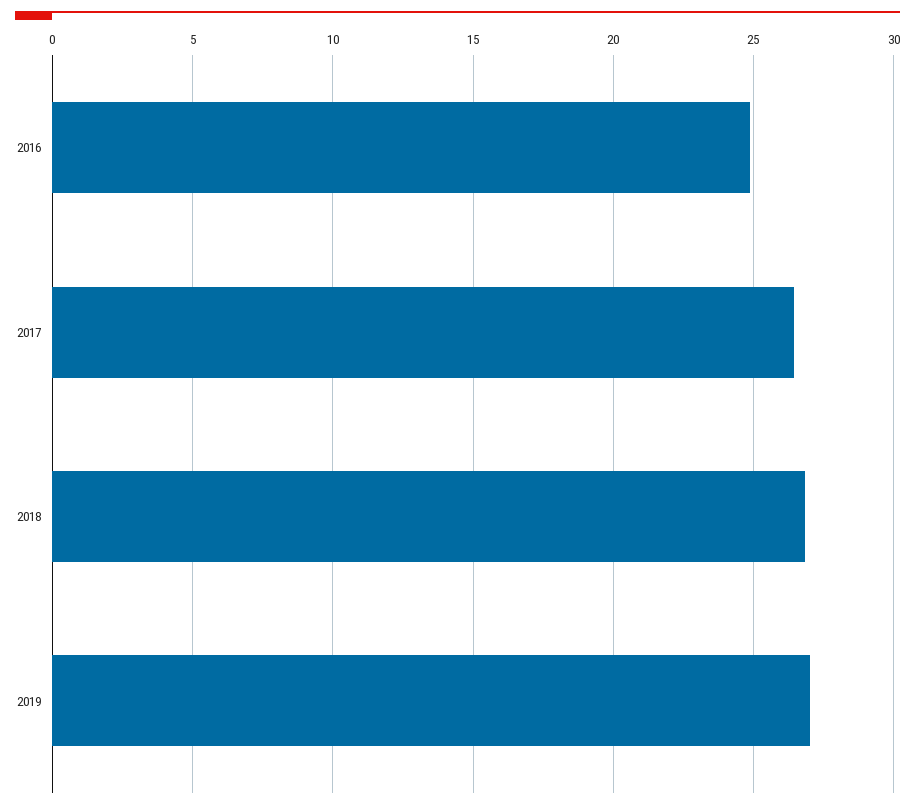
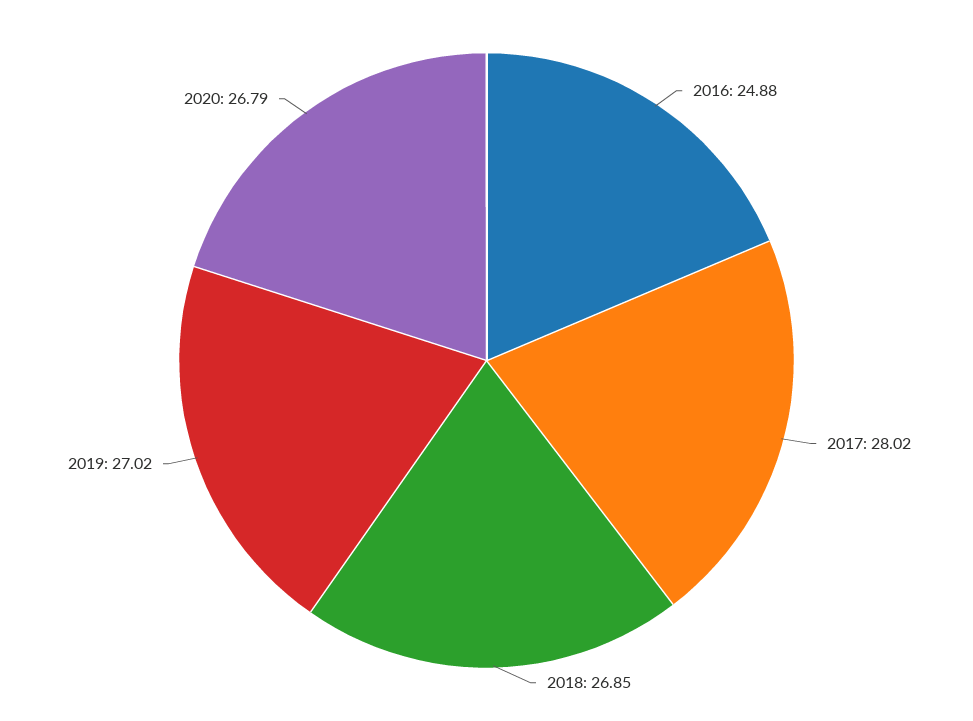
2017: 26.5 -> 28.02
2020: none -> 26.79

